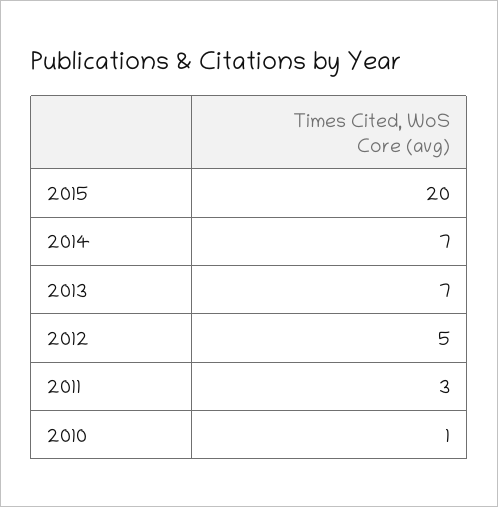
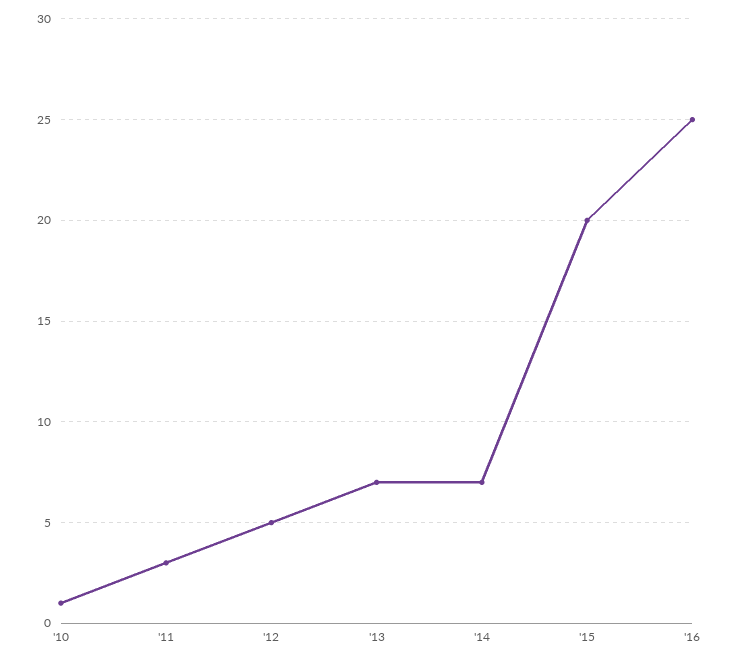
'16: none -> 25

